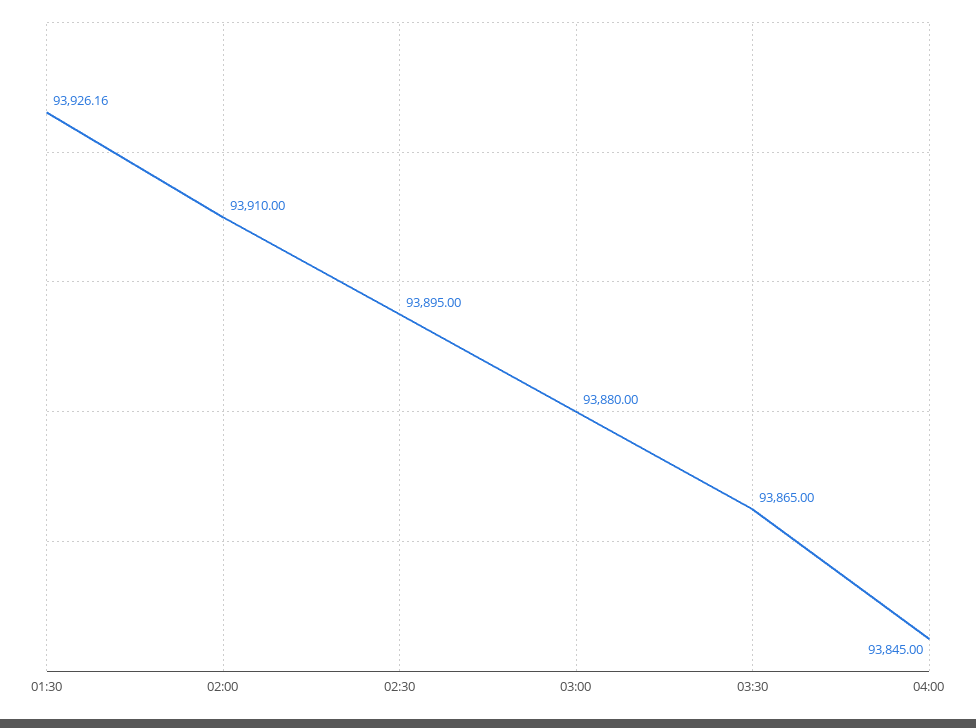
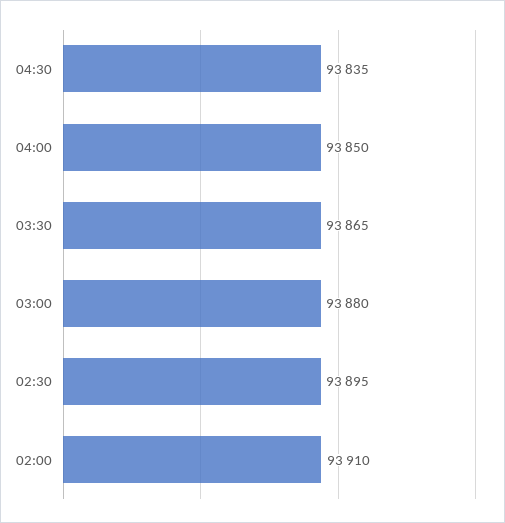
01:30: 93926.16 -> none
04:00: 93845 -> 93850
04:30: none -> 93835

